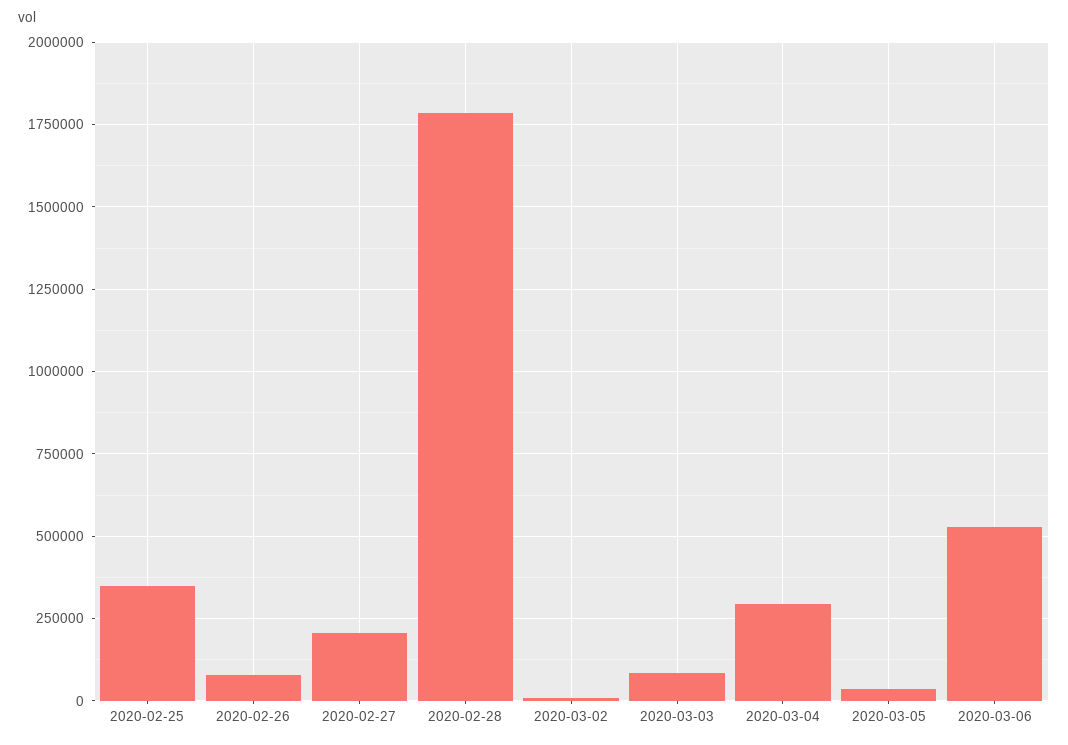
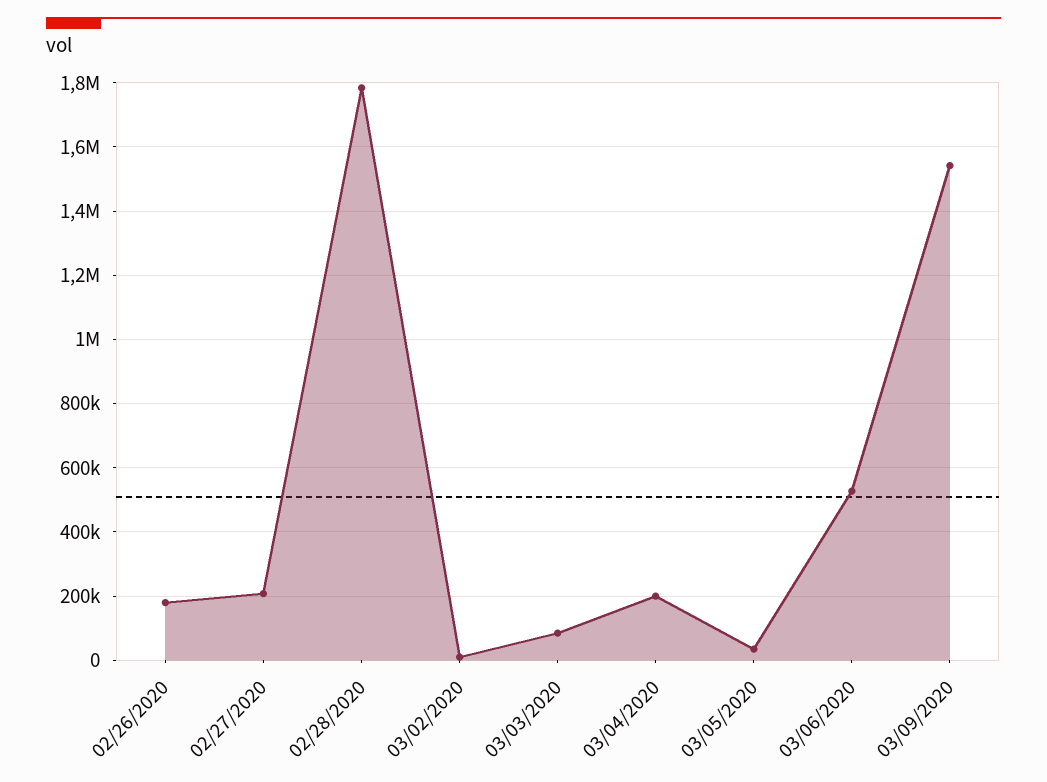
2020-02-25: 350000 -> none
2020-02-26: 75000 -> 180000
2020-03-04: 300000 -> 200000
03/09/2020: none -> 1540000

